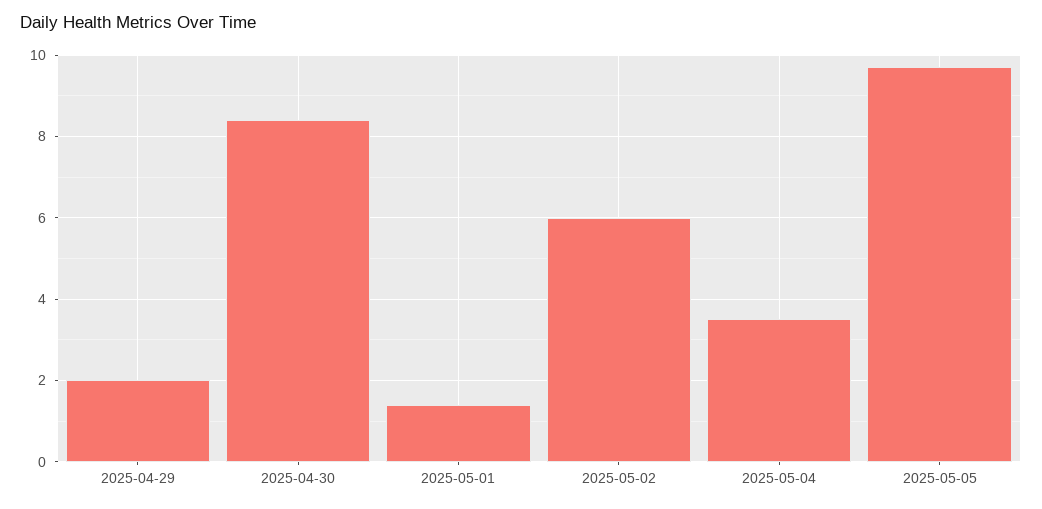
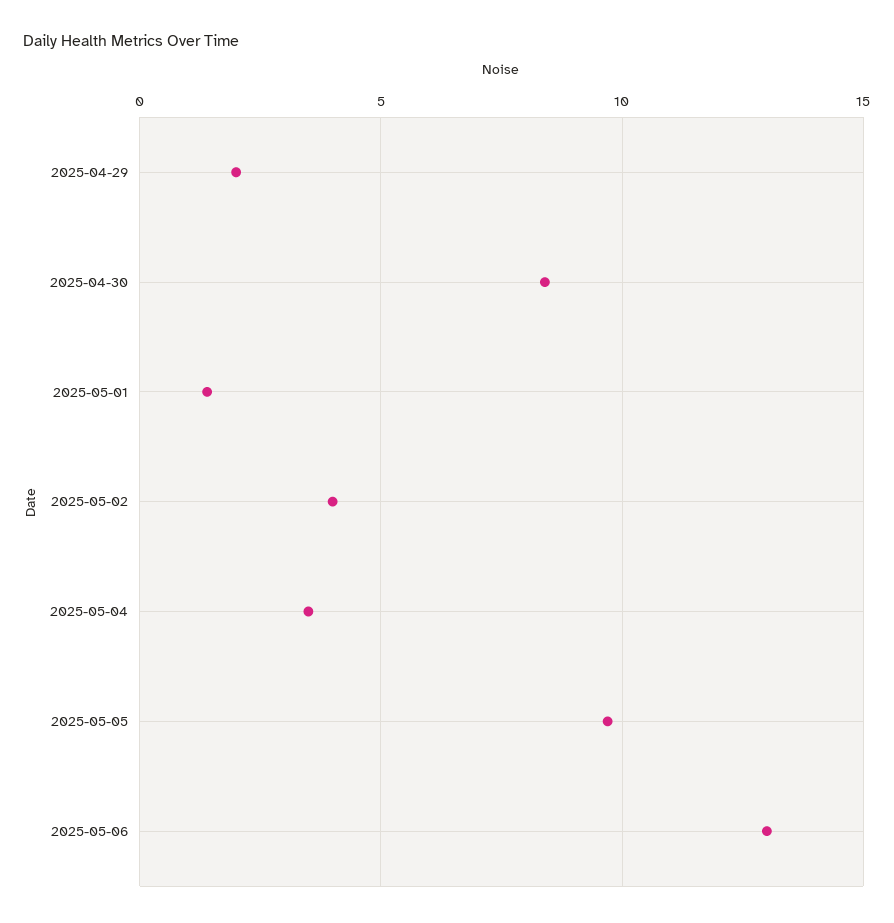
2025-05-02: 6 -> 4
2025-05-06: none -> 13

